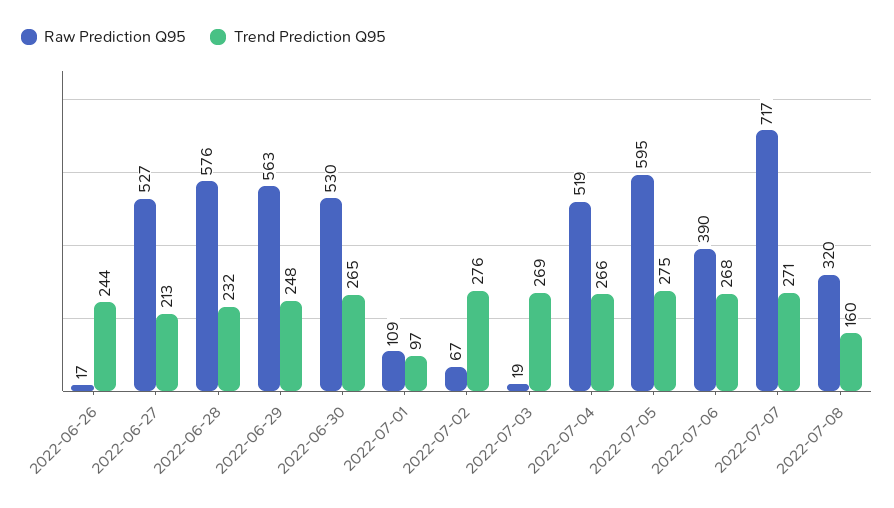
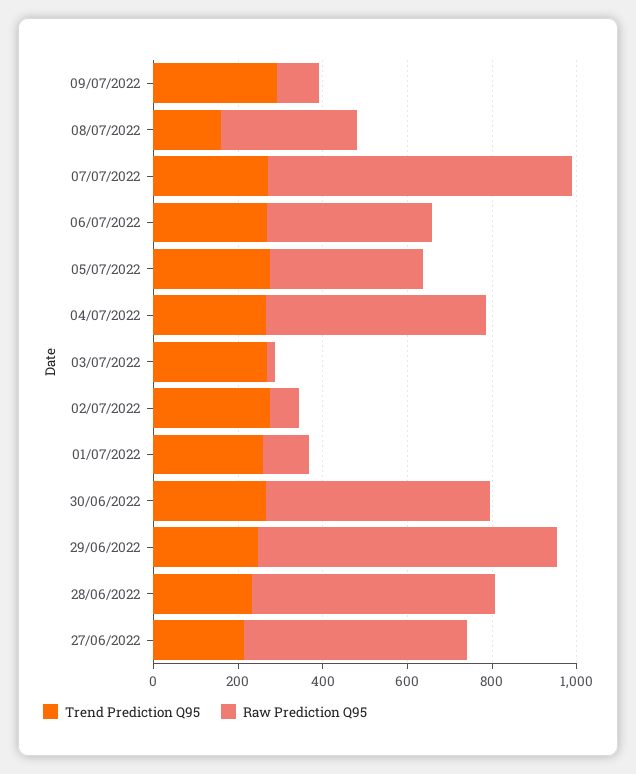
Raw Prediction Q95, 2022-06-26: 17 -> none
Trend Prediction Q95, 2022-06-26: 244 -> none
Raw Prediction Q95, 2022-06-29: 563 -> 700
Trend Prediction Q95, 2022-07-01: 97 -> 250
Raw Prediction Q95, 2022-07-05: 595 -> 350
Trend Prediction Q95, 09/07/2022: none -> 300
Raw Prediction Q95, 09/07/2022: none -> 100

